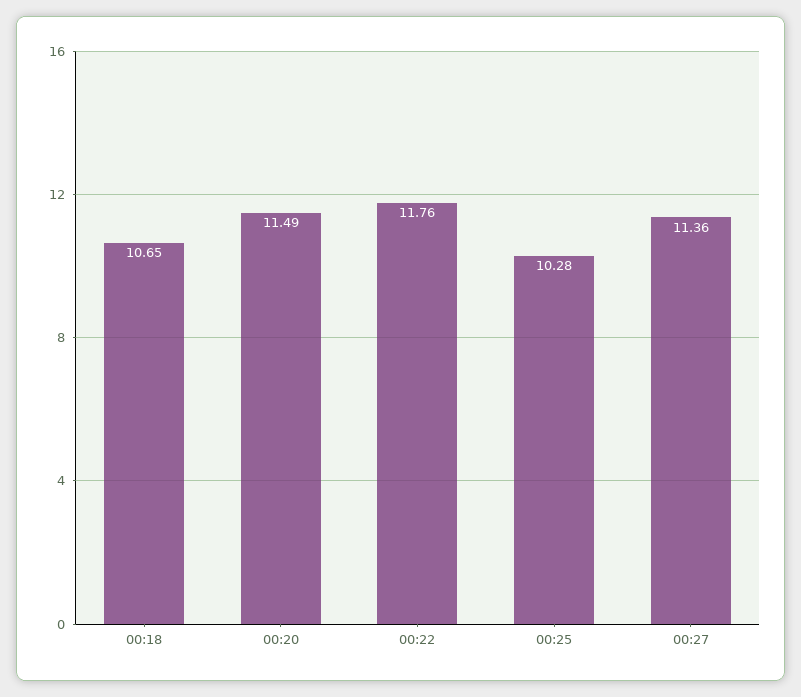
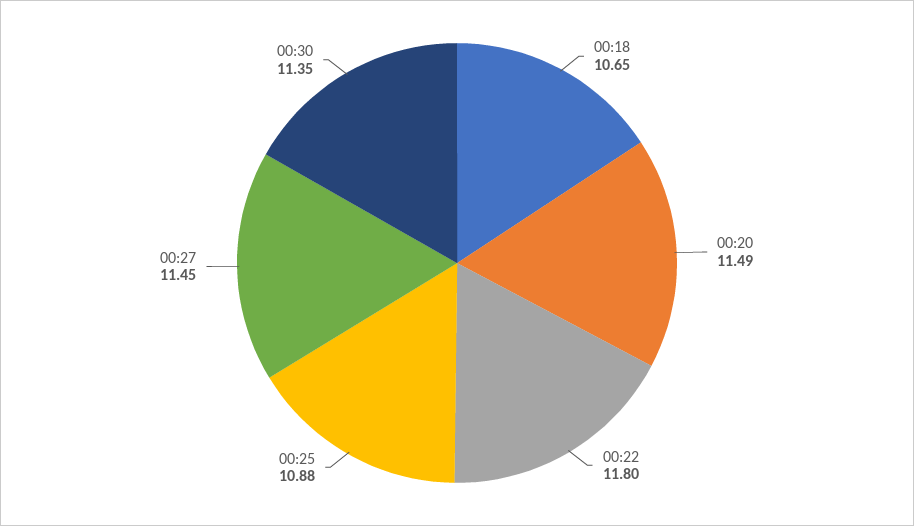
00:22: 11.76 -> 11.8
00:25: 10.28 -> 10.88
00:27: 11.36 -> 11.45
00:30: none -> 11.35

